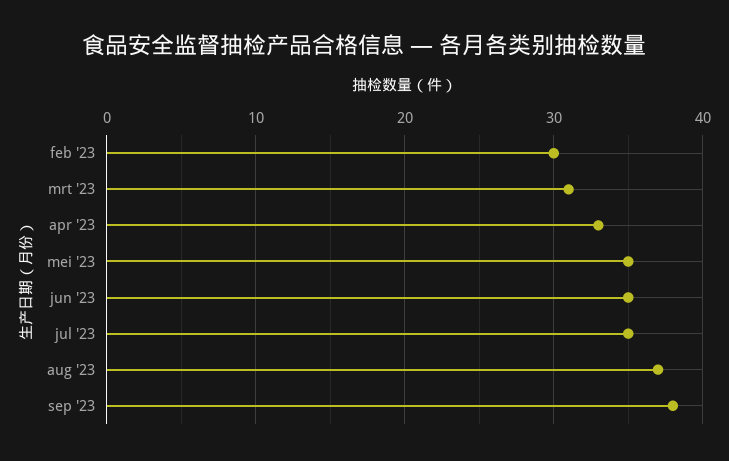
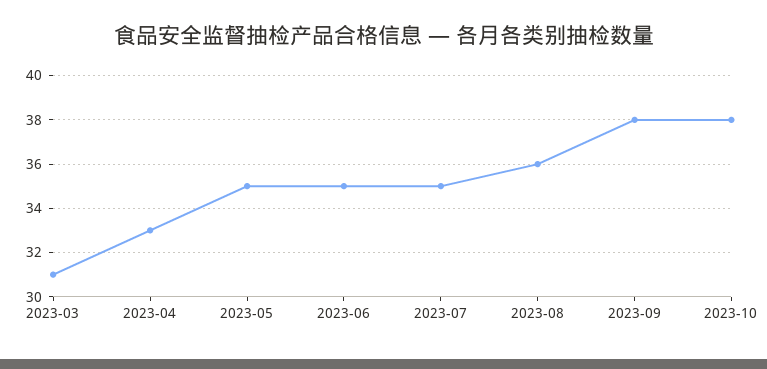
feb '23: 30 -> none
aug '23: 37 -> 36
2023-10: none -> 38

